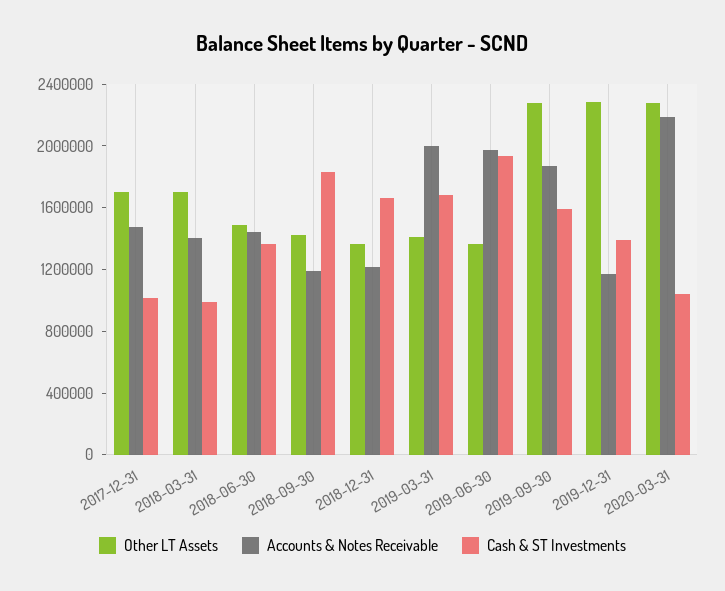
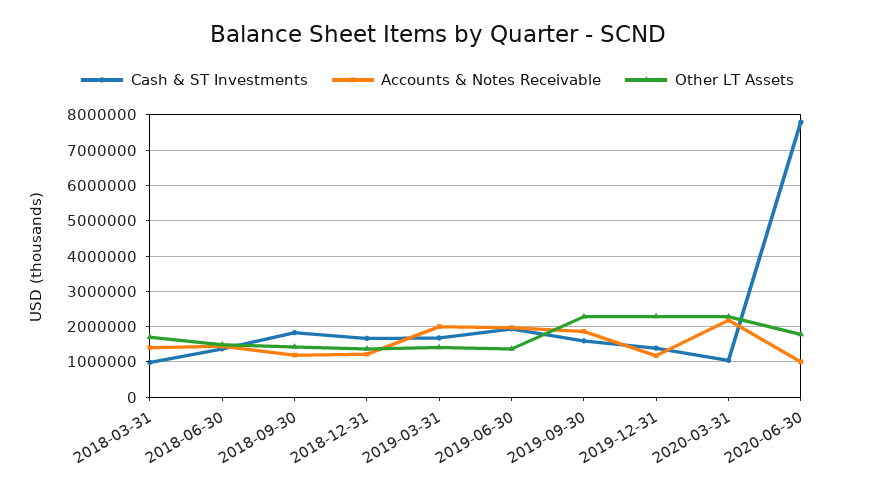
Other LT Assets, 2017-12-31: 1700000 -> none
Accounts & Notes Receivable, 2017-12-31: 1500000 -> none
Cash & ST Investments, 2017-12-31: 1000000 -> none
Cash & ST Investments, 2020-06-30: none -> 7800000
Accounts & Notes Receivable, 2020-06-30: none -> 1000000
Other LT Assets, 2020-06-30: none -> 1800000

